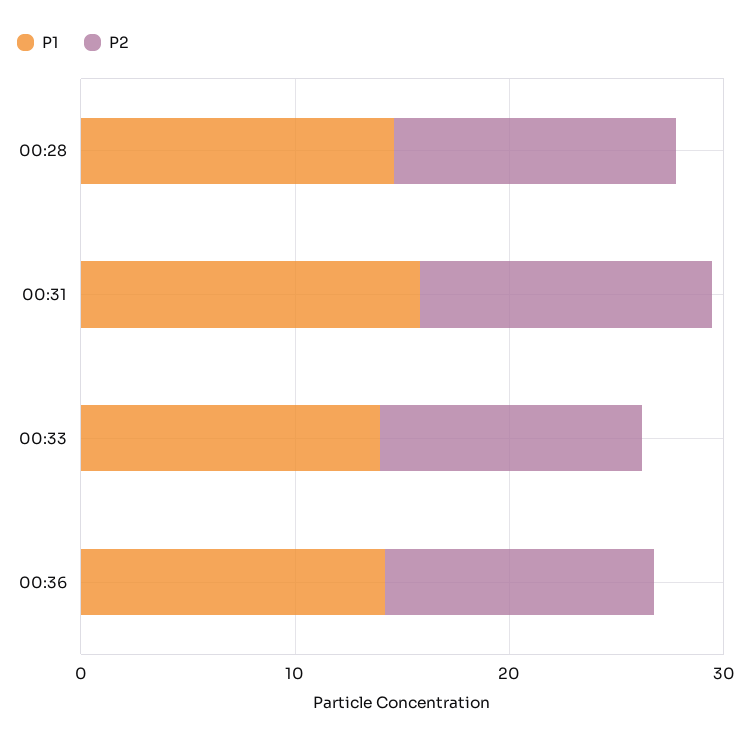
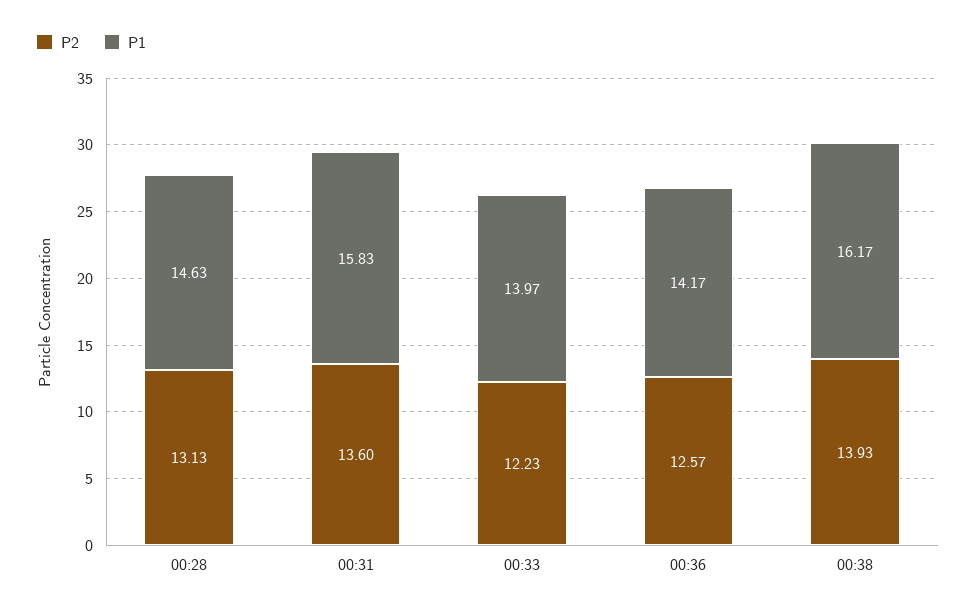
P2, 00:38: none -> 13.93
P1, 00:38: none -> 16.17

